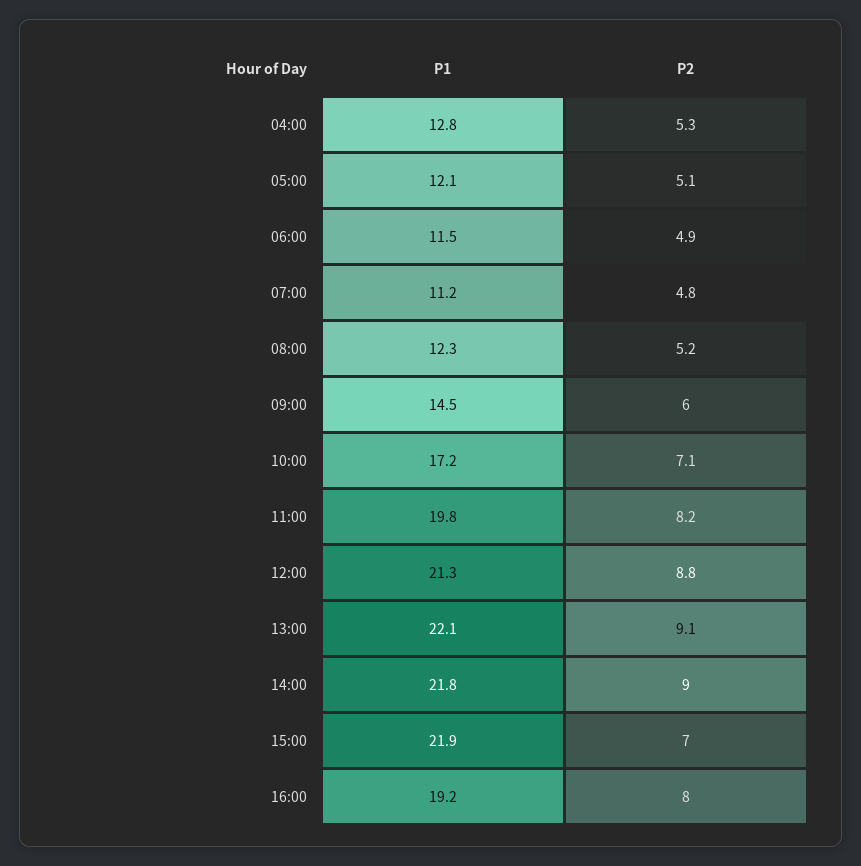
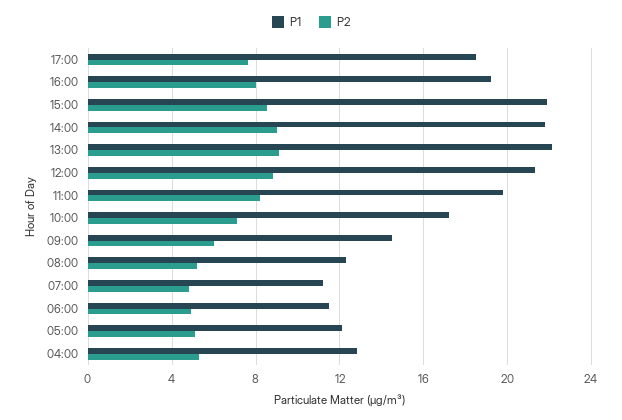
P2, 15:00: 7 -> 8.5
P1, 17:00: none -> 18.5
P2, 17:00: none -> 7.5

